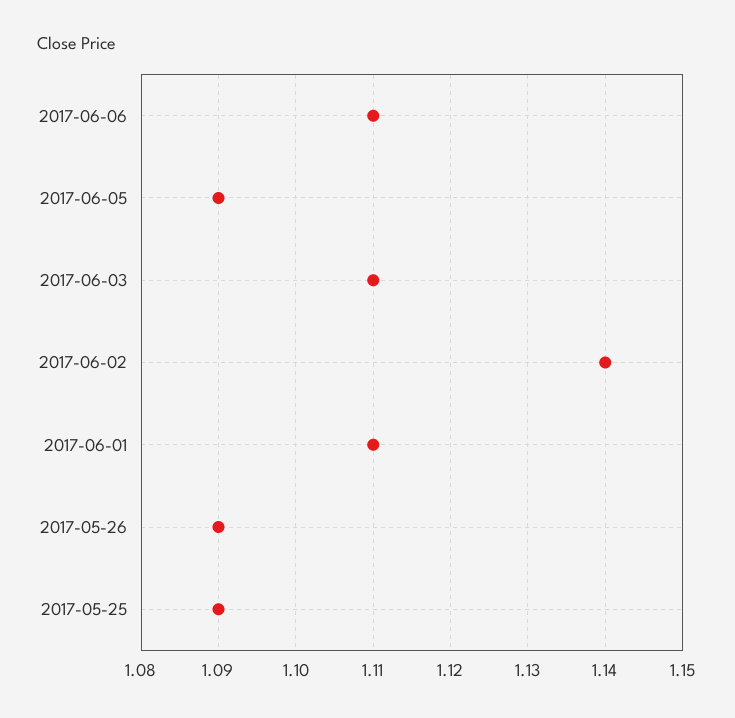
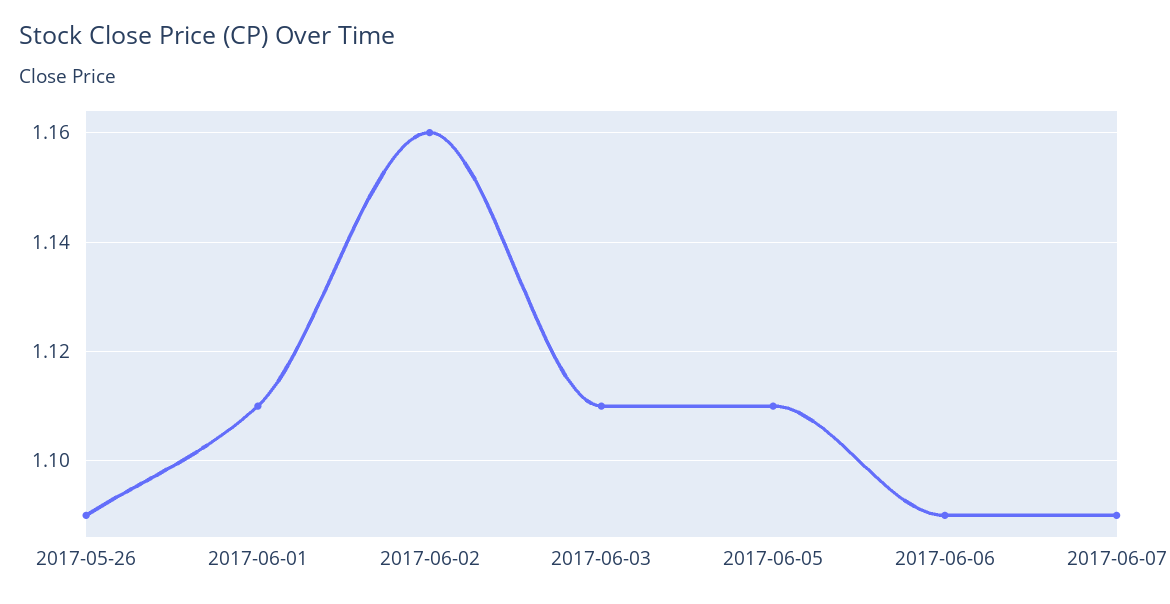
2017-06-06: 1.11 -> 1.09
2017-06-05: 1.09 -> 1.11
2017-06-02: 1.14 -> 1.16
2017-05-25: 1.09 -> none
2017-06-07: none -> 1.09

